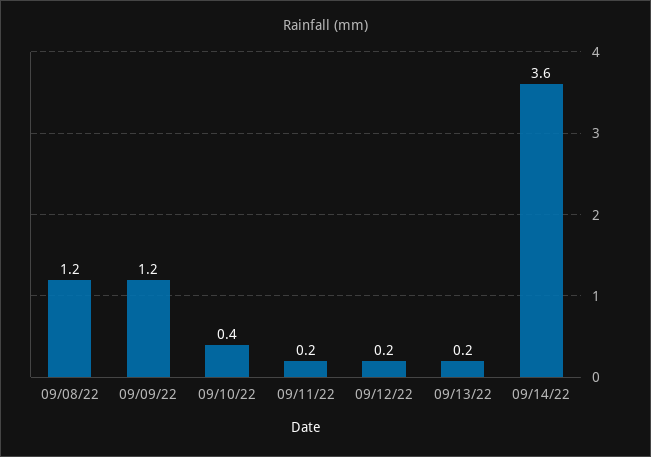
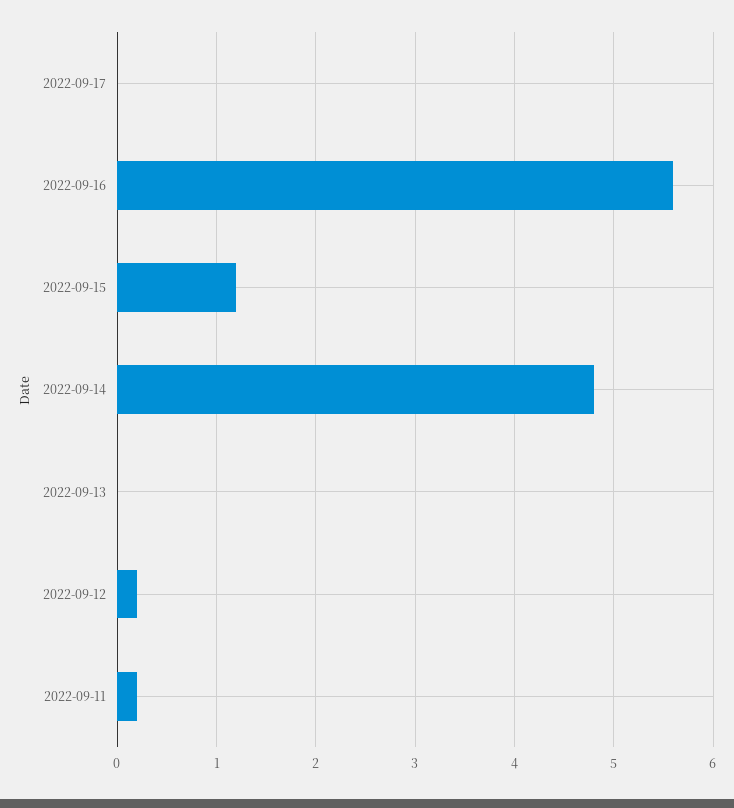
09/08/22: 1.2 -> none
09/09/22: 1.2 -> none
09/10/22: 0.4 -> none
09/13/22: 0.2 -> 0
09/14/22: 3.6 -> 4.8
2022-09-17: none -> 0
2022-09-16: none -> 5.6
2022-09-15: none -> 1.2

